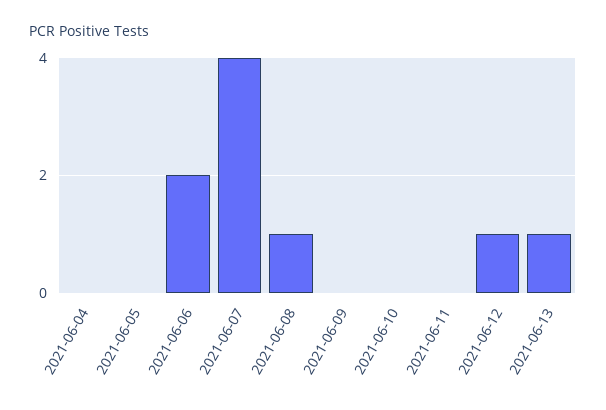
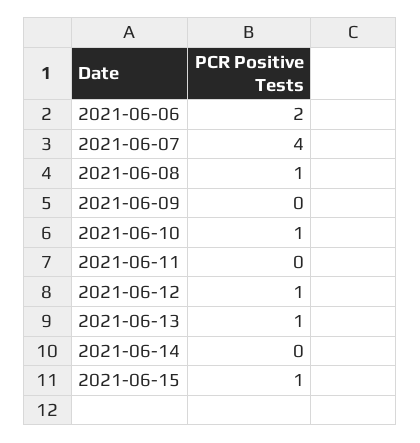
2021-06-04: 0 -> none
2021-06-05: 0 -> none
2021-06-10: 0 -> 1
2021-06-14: none -> 0
2021-06-15: none -> 1

